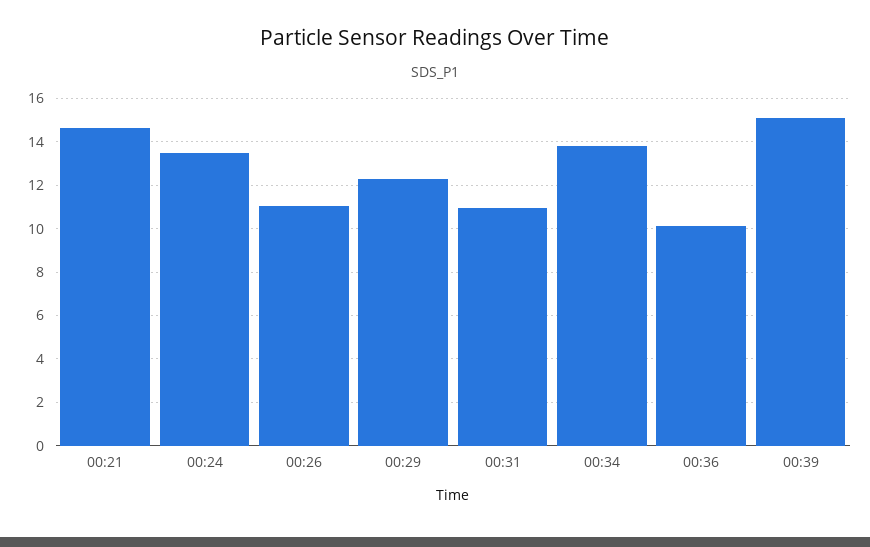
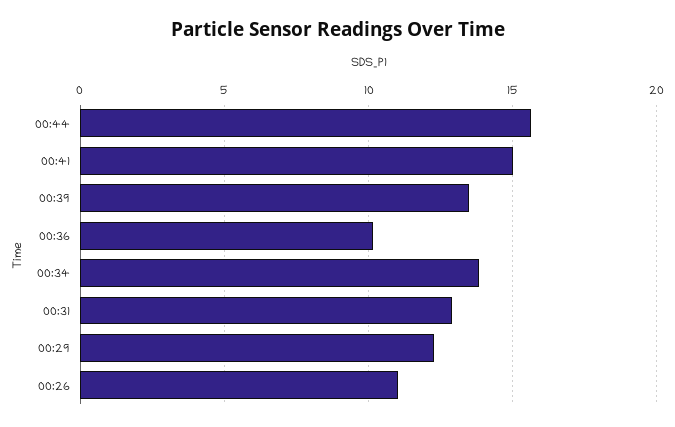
00:21: 14.5 -> none
00:24: 13.5 -> none
00:31: 11 -> 13
00:39: 15 -> 13.5
00:44: none -> 15.5
00:41: none -> 15

